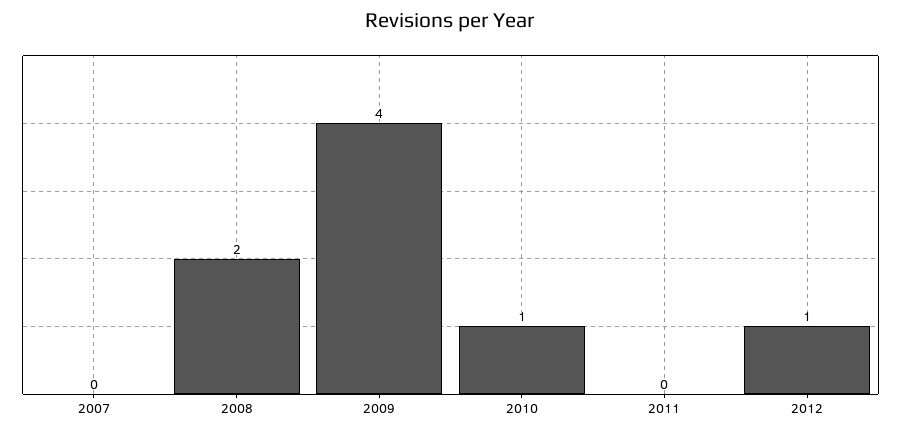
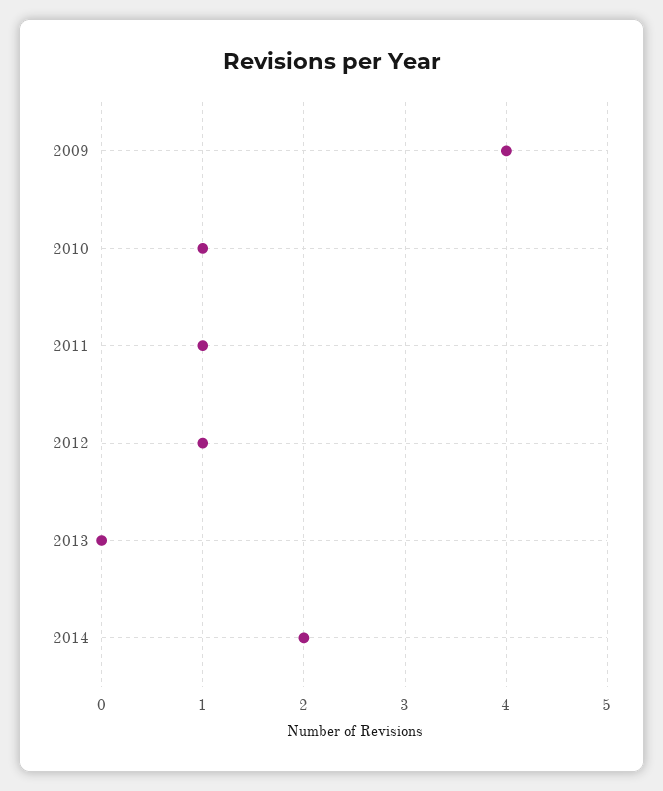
2007: 0 -> none
2008: 2 -> none
2011: 0 -> 1
2013: none -> 0
2014: none -> 2

